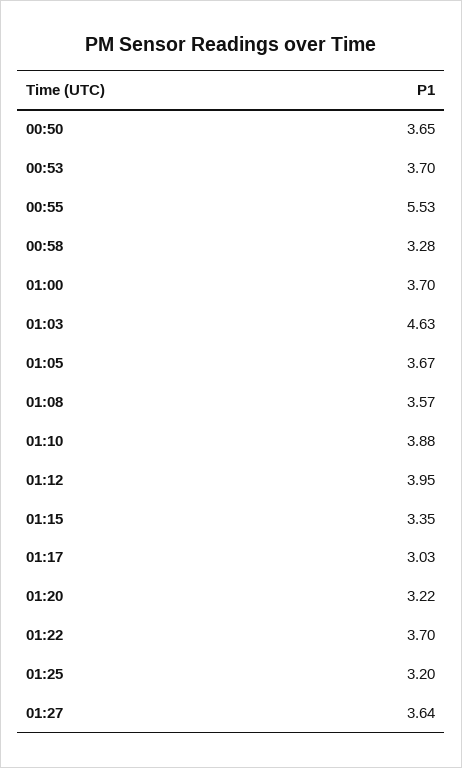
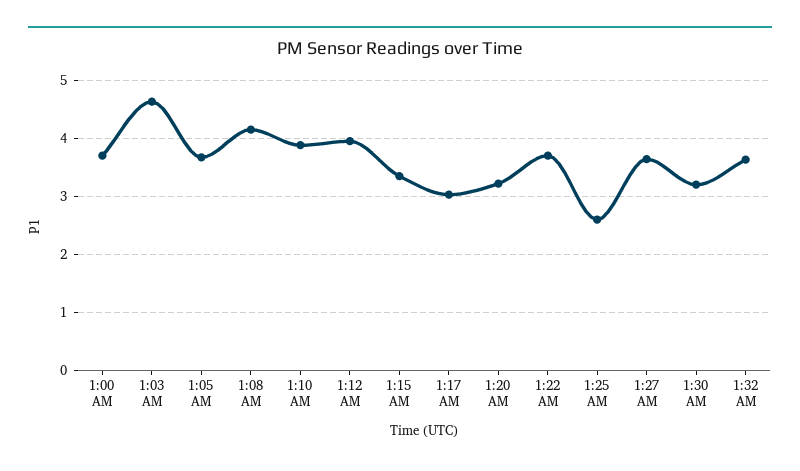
00:50: 3.65 -> none
00:53: 3.7 -> none
00:55: 5.53 -> none
00:58: 3.28 -> none
01:08: 3.57 -> 4.2
01:25: 3.2 -> 2.6
1:30 AM: none -> 3.2
1:32 AM: none -> 3.6

